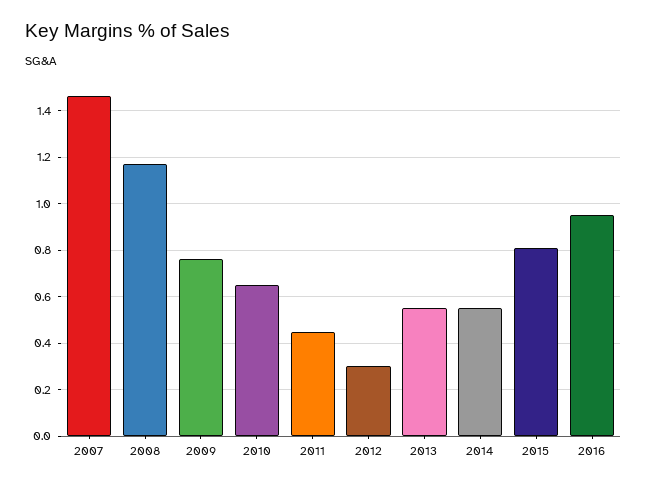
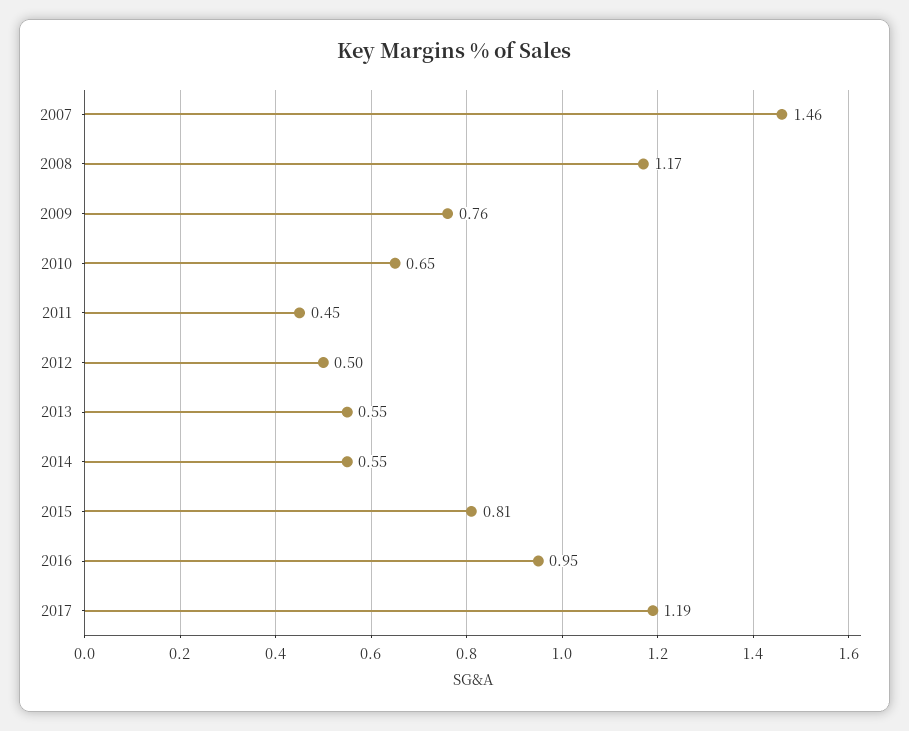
2012: 0.3 -> 0.5
2017: none -> 1.19

